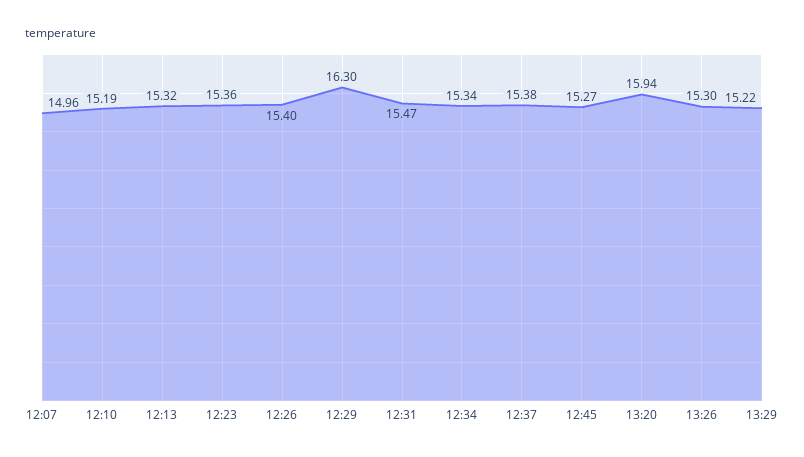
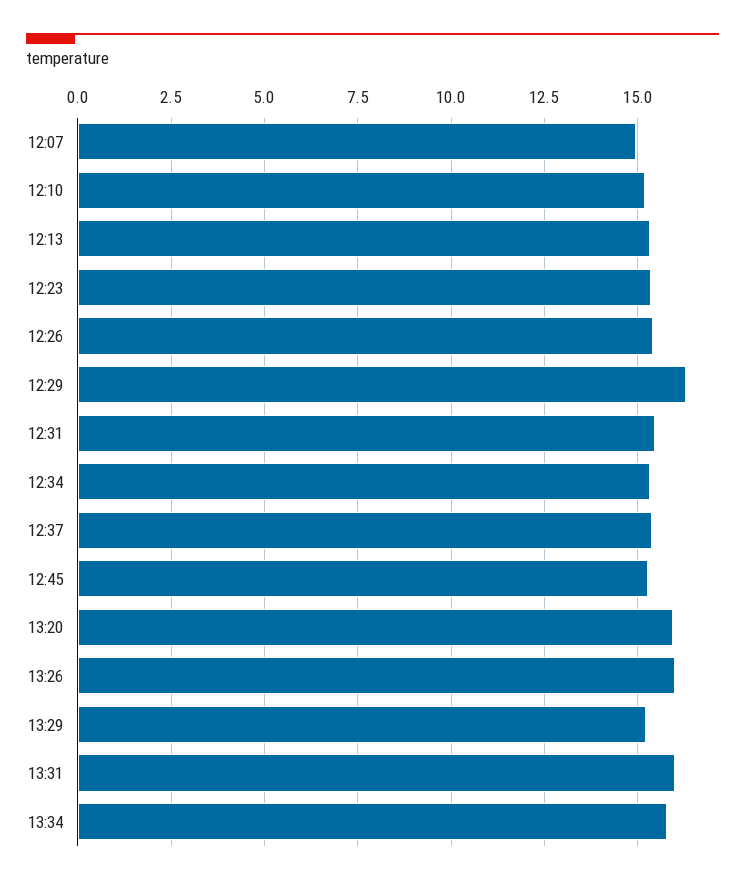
13:26: 15.3 -> 16
13:31: none -> 16
13:34: none -> 15.75

